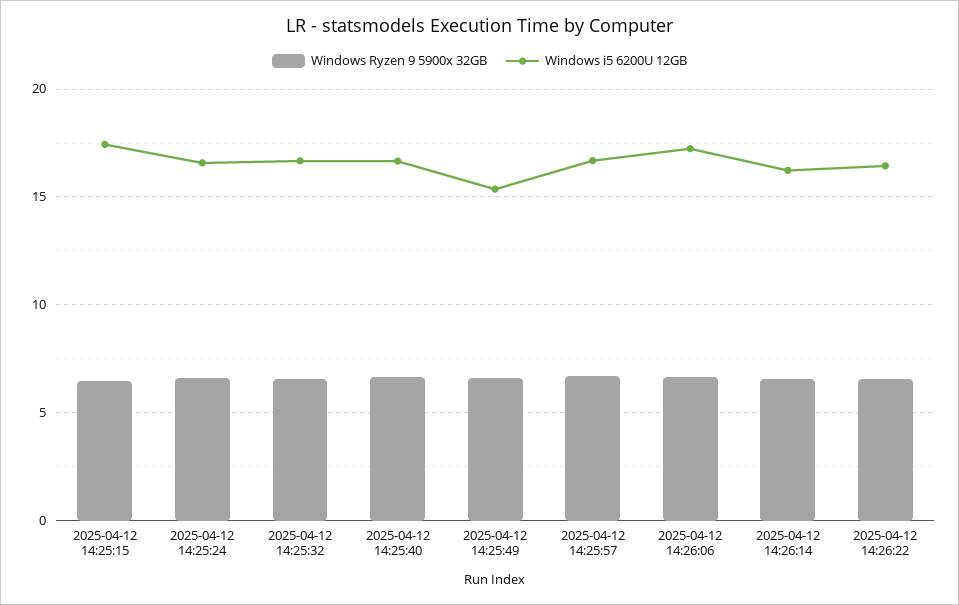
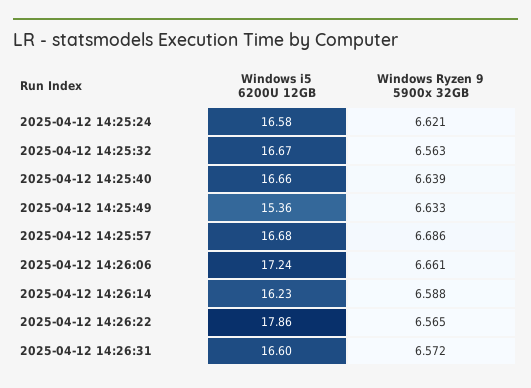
Windows Ryzen 9 5900x 32GB, 2025-04-12 14:25:15: 6.5 -> none
Windows i5 6200U 12GB, 2025-04-12 14:25:15: 17.5 -> none
Windows i5 6200U 12GB, 2025-04-12 14:26:22: 16.5 -> 17.86
Windows i5 6200U 12GB, 2025-04-12 14:26:31: none -> 16.6
Windows Ryzen 9 5900x 32GB, 2025-04-12 14:26:31: none -> 6.572

